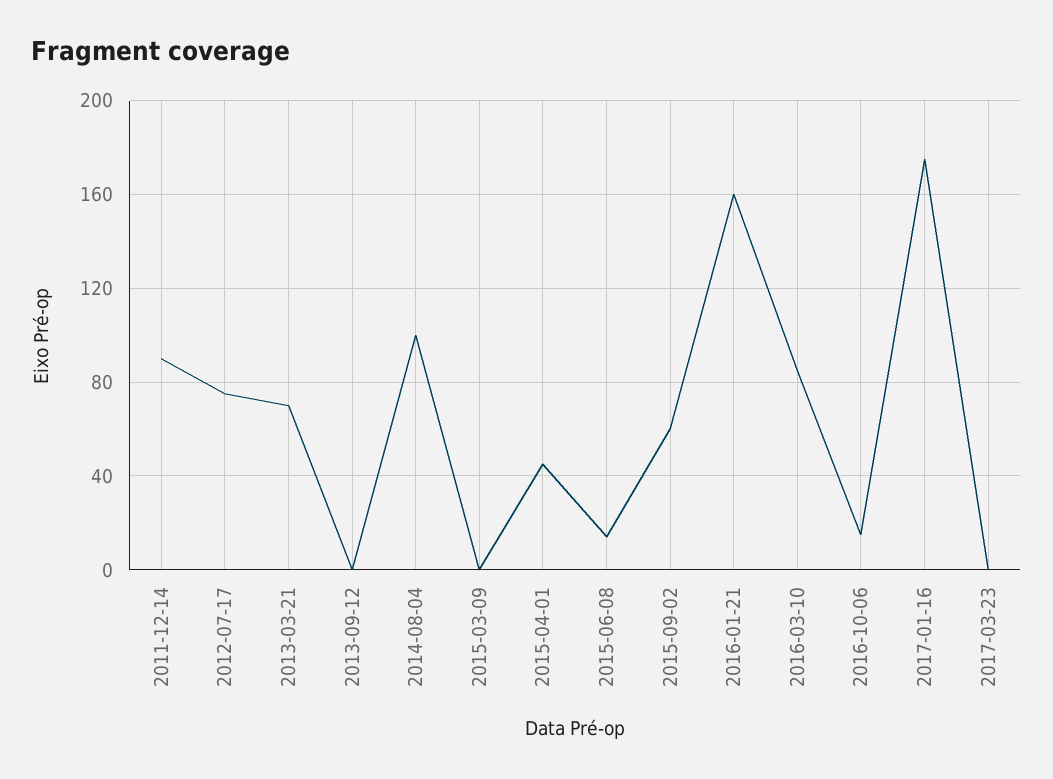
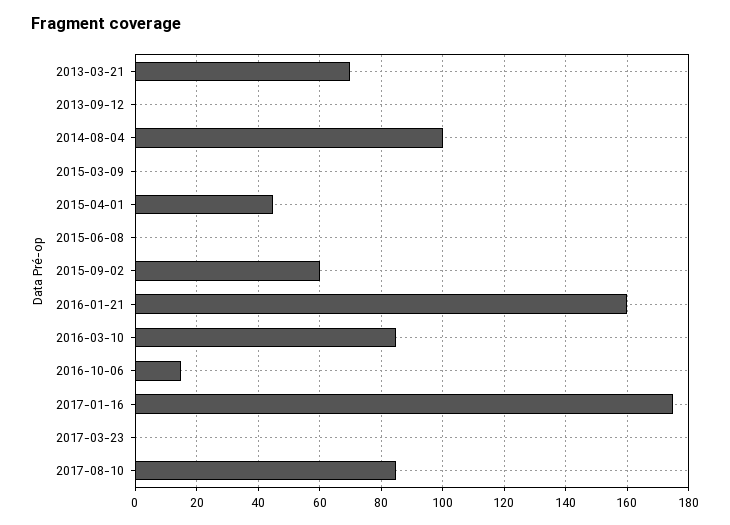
2011-12-14: 90 -> none
2012-07-17: 75 -> none
2015-06-08: 15 -> 0
2017-08-10: none -> 85

